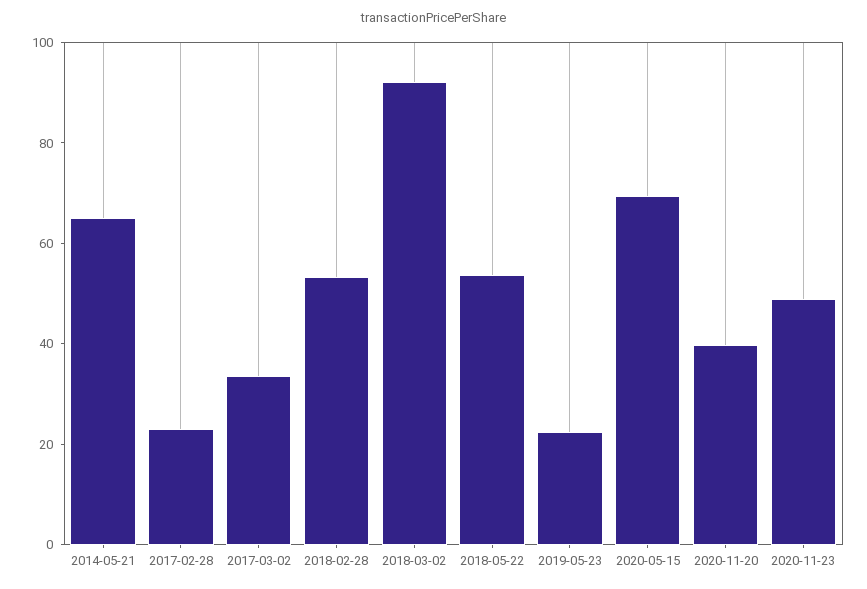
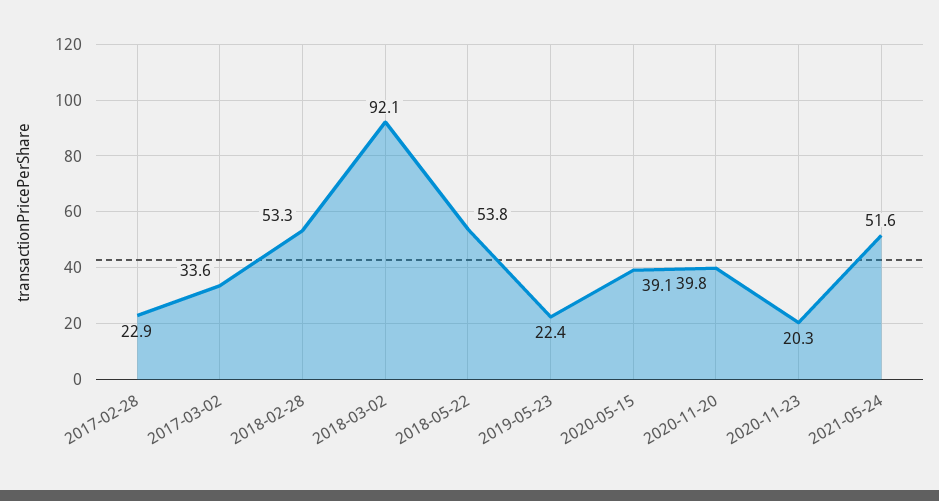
2014-05-21: 65 -> none
2020-05-15: 70 -> 39.1
2020-11-23: 50 -> 20.3
2021-05-24: none -> 51.6

